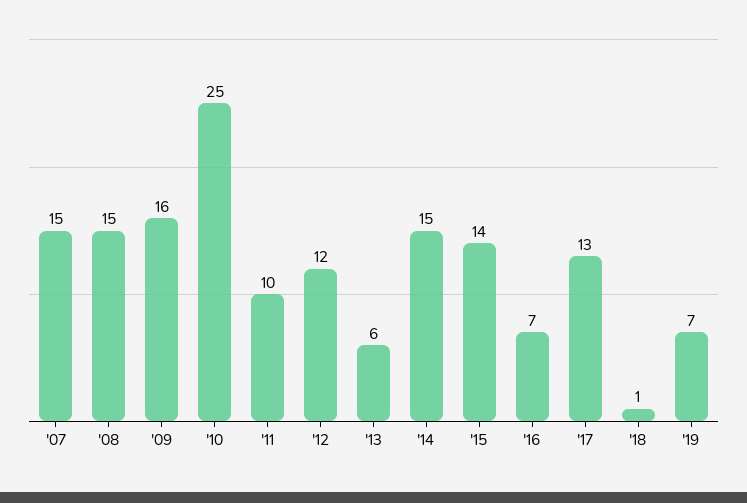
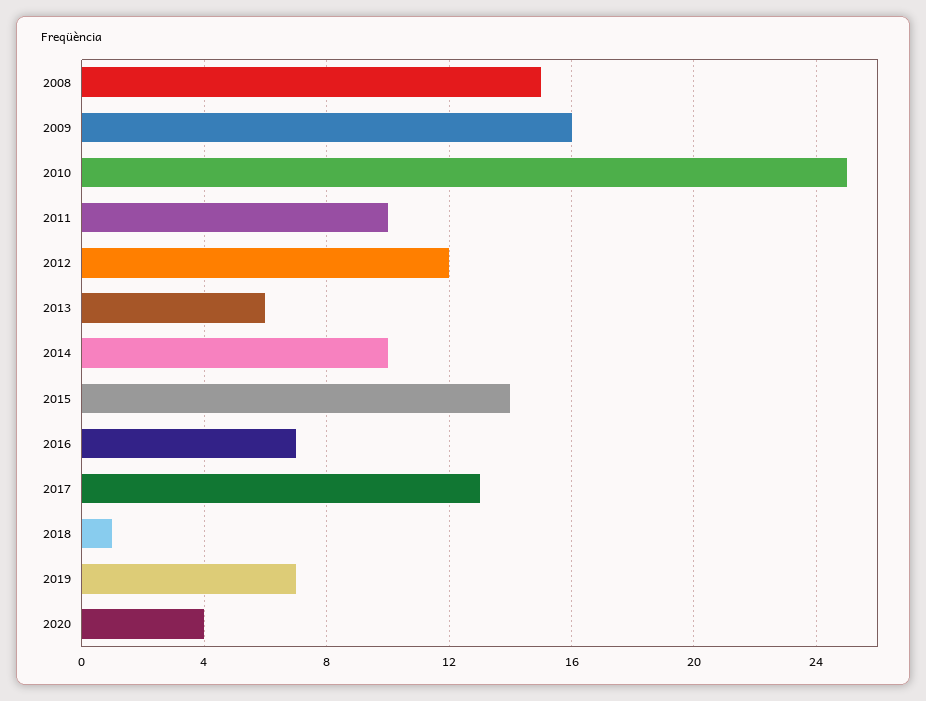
'07: 15 -> none
'14: 15 -> 10
2020: none -> 4

